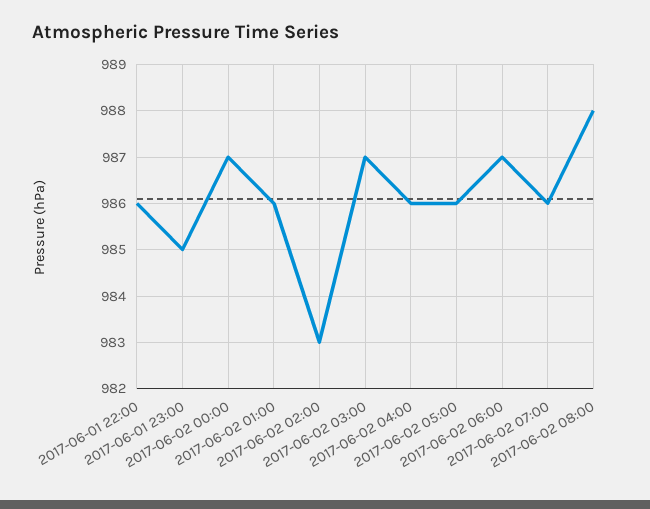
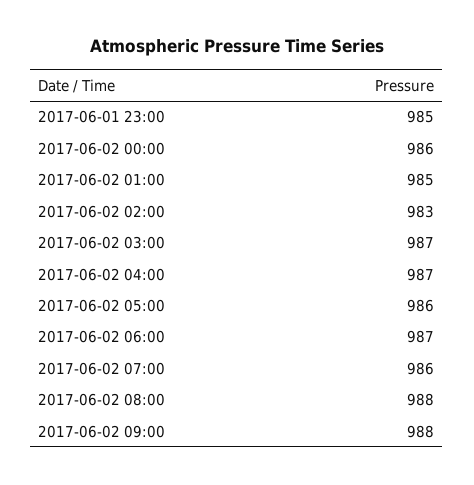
2017-06-01 22:00: 986 -> none
2017-06-02 00:00: 987 -> 986
2017-06-02 01:00: 986 -> 985
2017-06-02 04:00: 986 -> 987
2017-06-02 09:00: none -> 988

